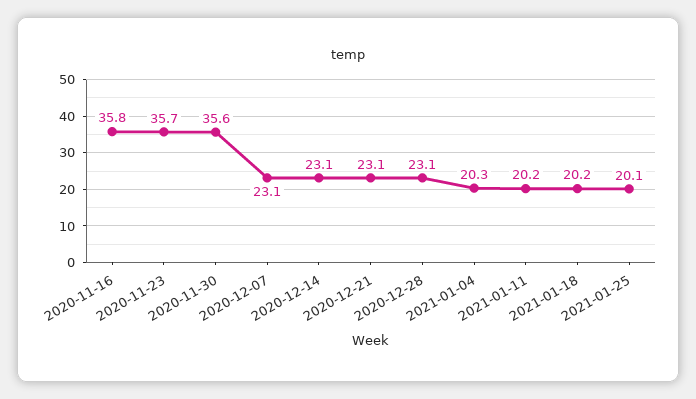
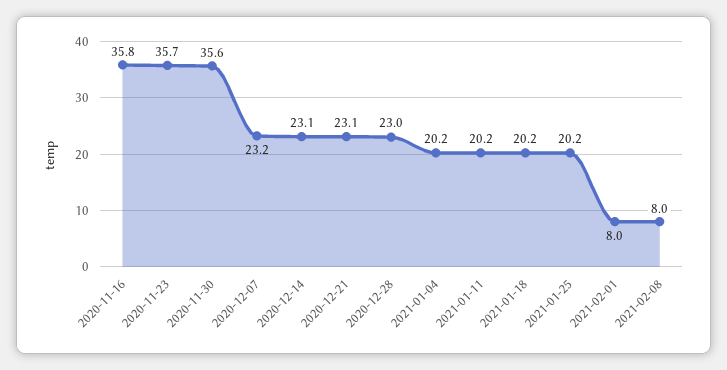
2020-12-07: 23.1 -> 23.2
2020-12-28: 23.1 -> 23
2021-01-04: 20.3 -> 20.2
2021-01-25: 20.1 -> 20.2
2021-02-01: none -> 8
2021-02-08: none -> 8

